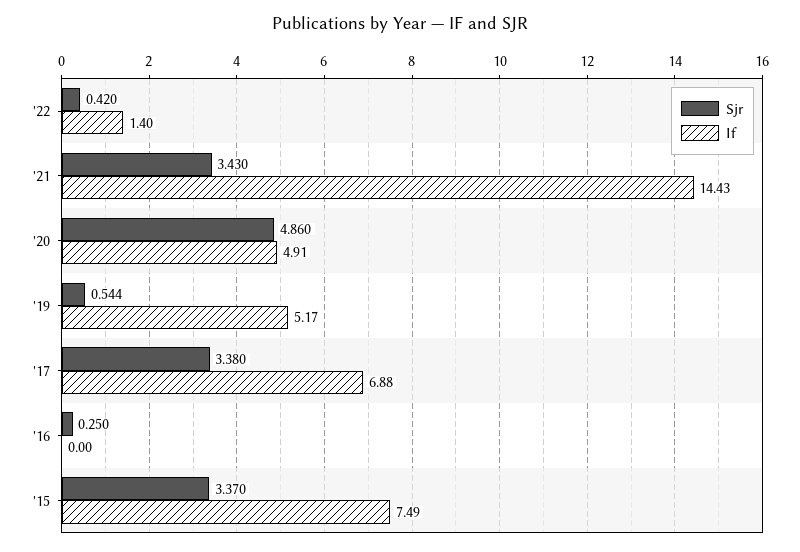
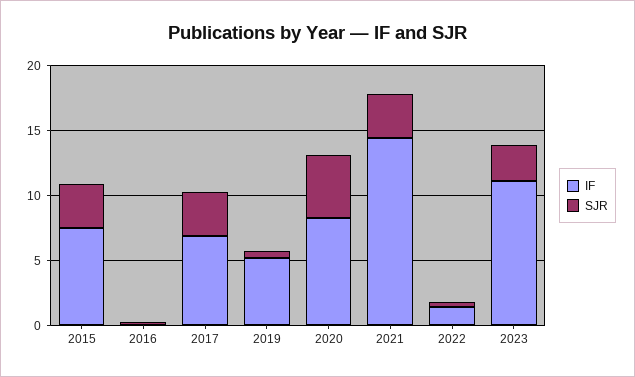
If, '20: 4.91 -> 8
If, 2023: none -> 11
Sjr, 2023: none -> 3

